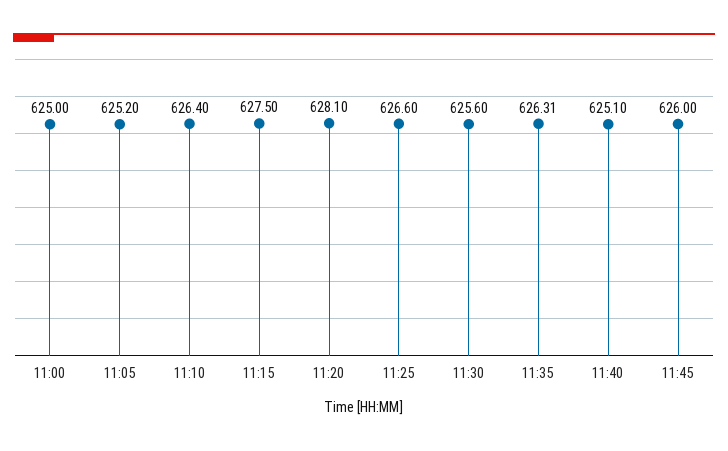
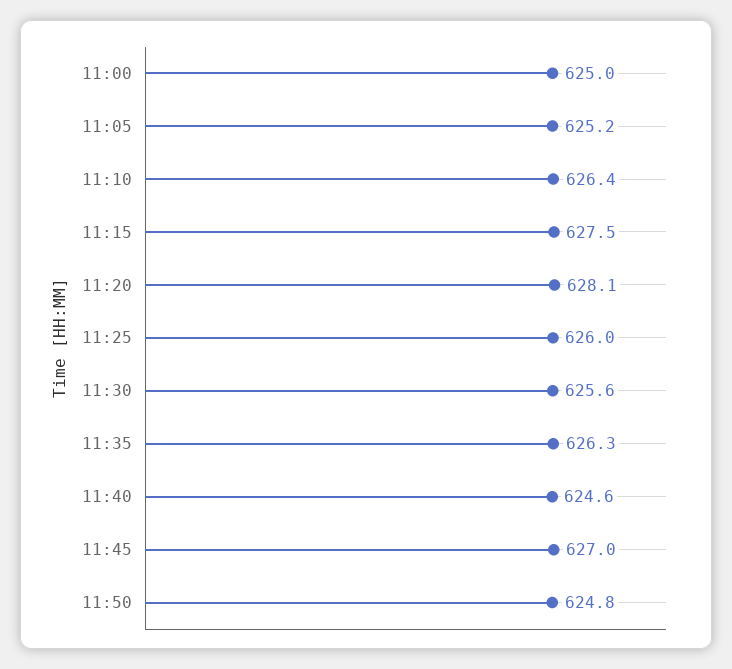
11:25: 626.6 -> 626
11:40: 625.1 -> 624.6
11:45: 626 -> 627
11:50: none -> 624.8

